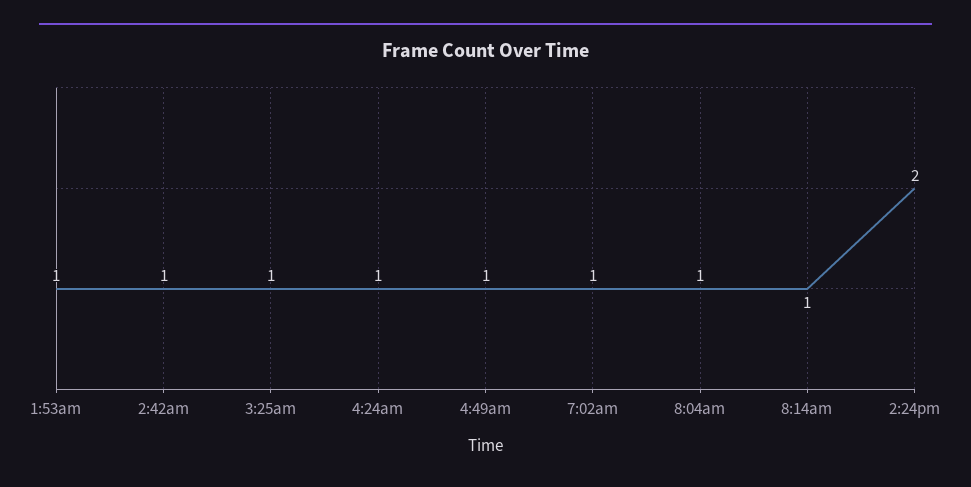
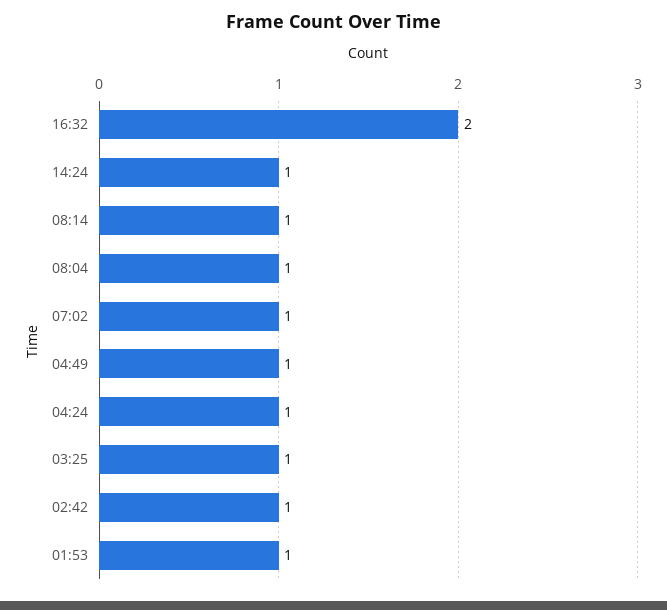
2:24pm: 2 -> 1
16:32: none -> 2

